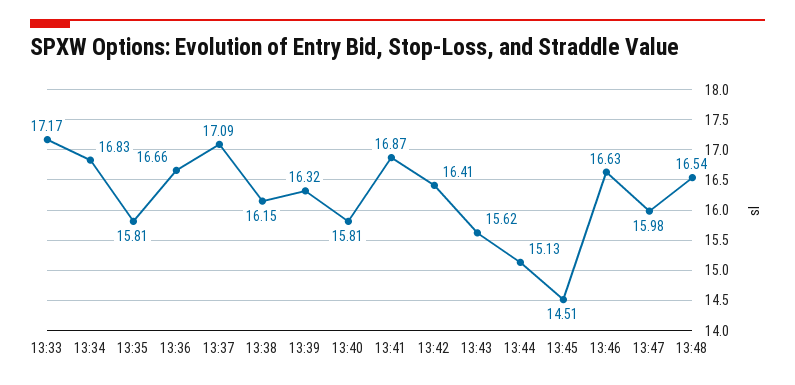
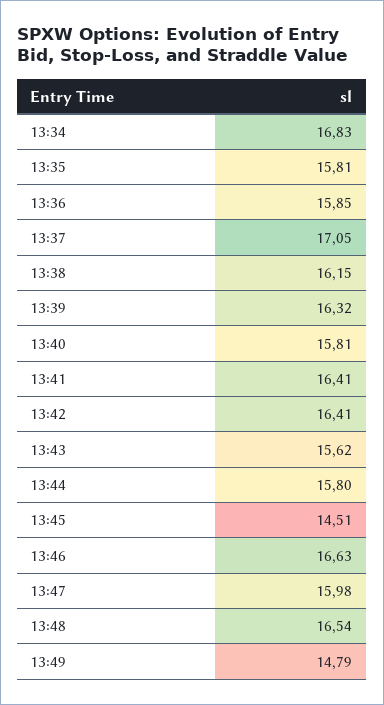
13:33: 17.17 -> none
13:36: 16.66 -> 15.85
13:37: 17.09 -> 17.05
13:41: 16.87 -> 16.41
13:44: 15.13 -> 15.8
13:49: none -> 14.79

